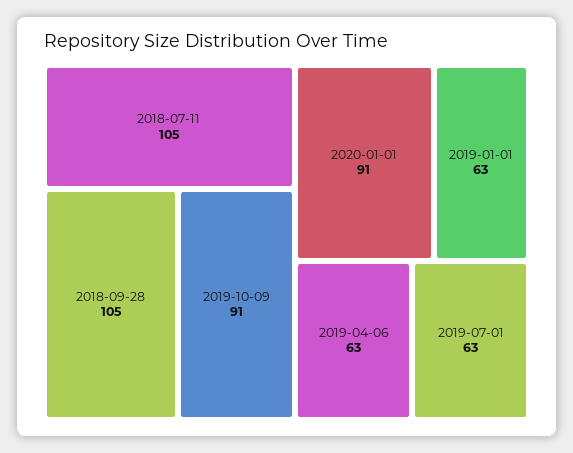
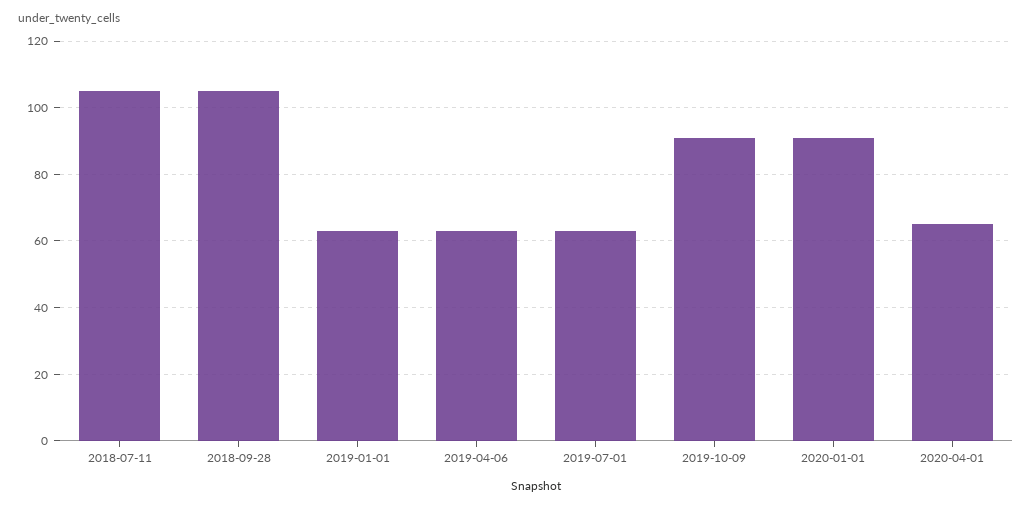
2020-04-01: none -> 65

